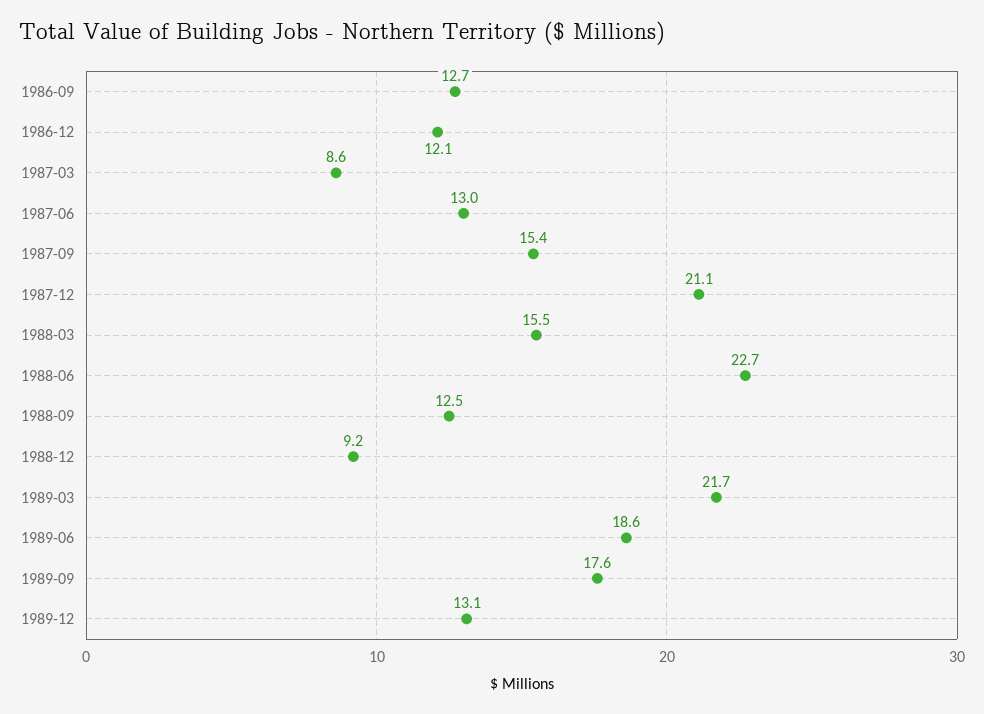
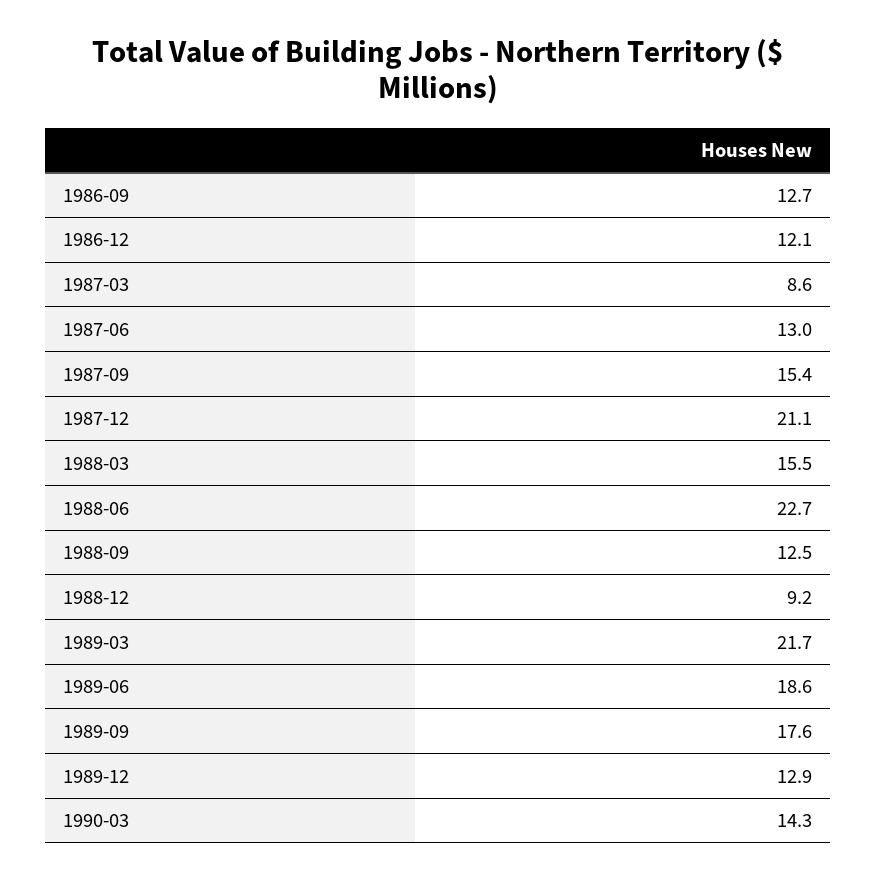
1989-12: 13.1 -> 12.9
1990-03: none -> 14.3

